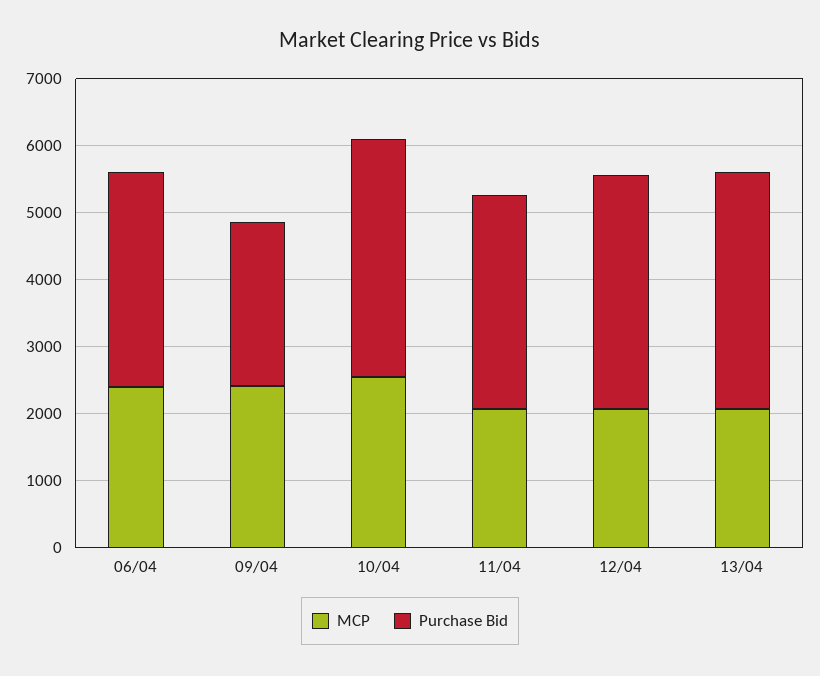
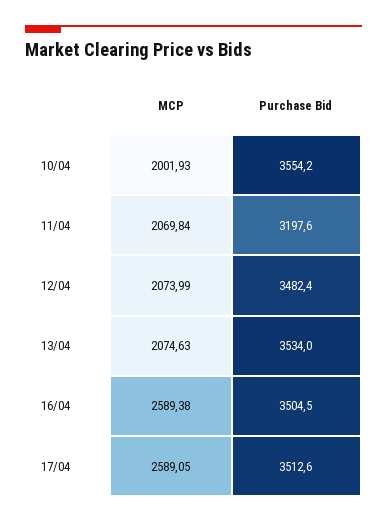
MCP, 06/04: 2400 -> none
Purchase Bid, 06/04: 3200 -> none
MCP, 09/04: 2400 -> none
Purchase Bid, 09/04: 2400 -> none
MCP, 10/04: 2600 -> 2001.93
MCP, 16/04: none -> 2589.38
Purchase Bid, 16/04: none -> 3504.5
MCP, 17/04: none -> 2589.05
Purchase Bid, 17/04: none -> 3512.6

